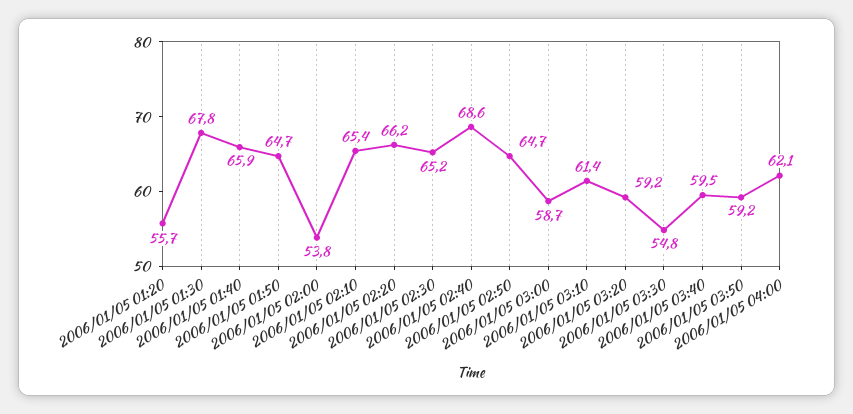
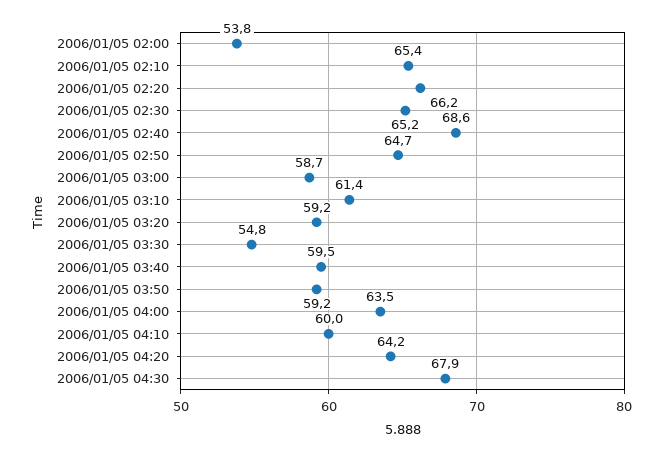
2006/01/05 01:20: 55.7 -> none
2006/01/05 01:30: 67.8 -> none
2006/01/05 01:40: 65.9 -> none
2006/01/05 01:50: 64.7 -> none
2006/01/05 04:00: 62.1 -> 63.5
2006/01/05 04:10: none -> 60
2006/01/05 04:20: none -> 64.2
2006/01/05 04:30: none -> 67.9

